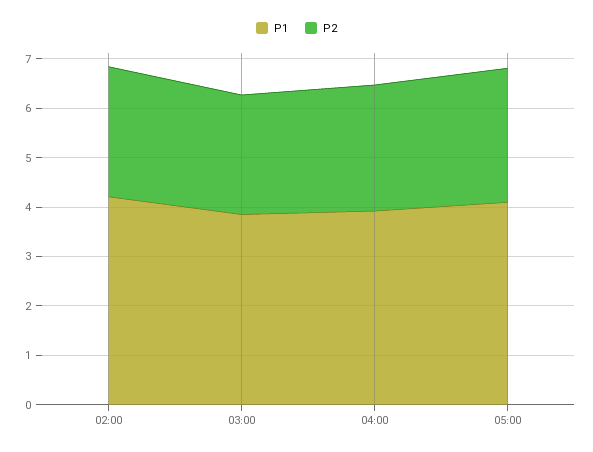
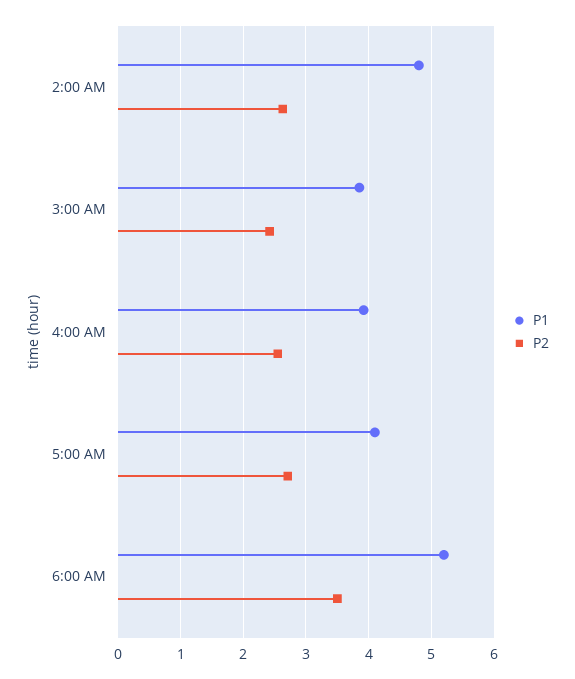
P1, 02:00: 4.2 -> 4.8
P1, 6:00 AM: none -> 5.2
P2, 6:00 AM: none -> 3.5

